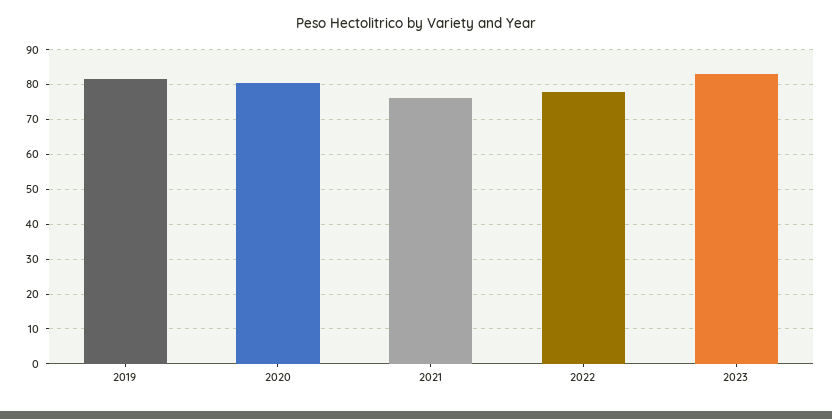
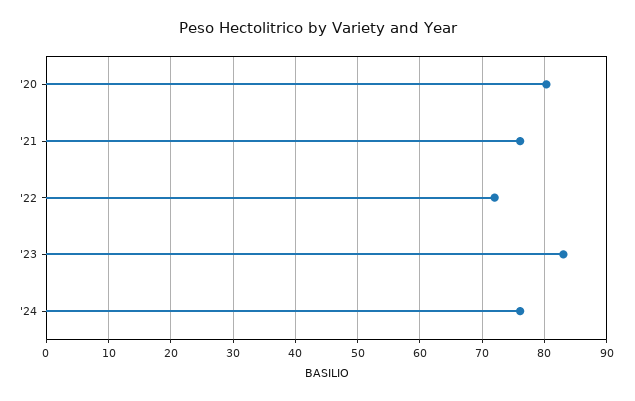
2019: 82 -> none
2022: 78 -> 72
'24: none -> 76

